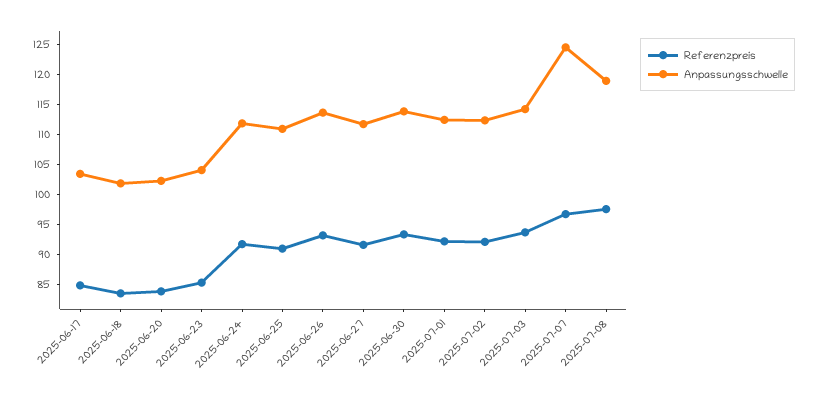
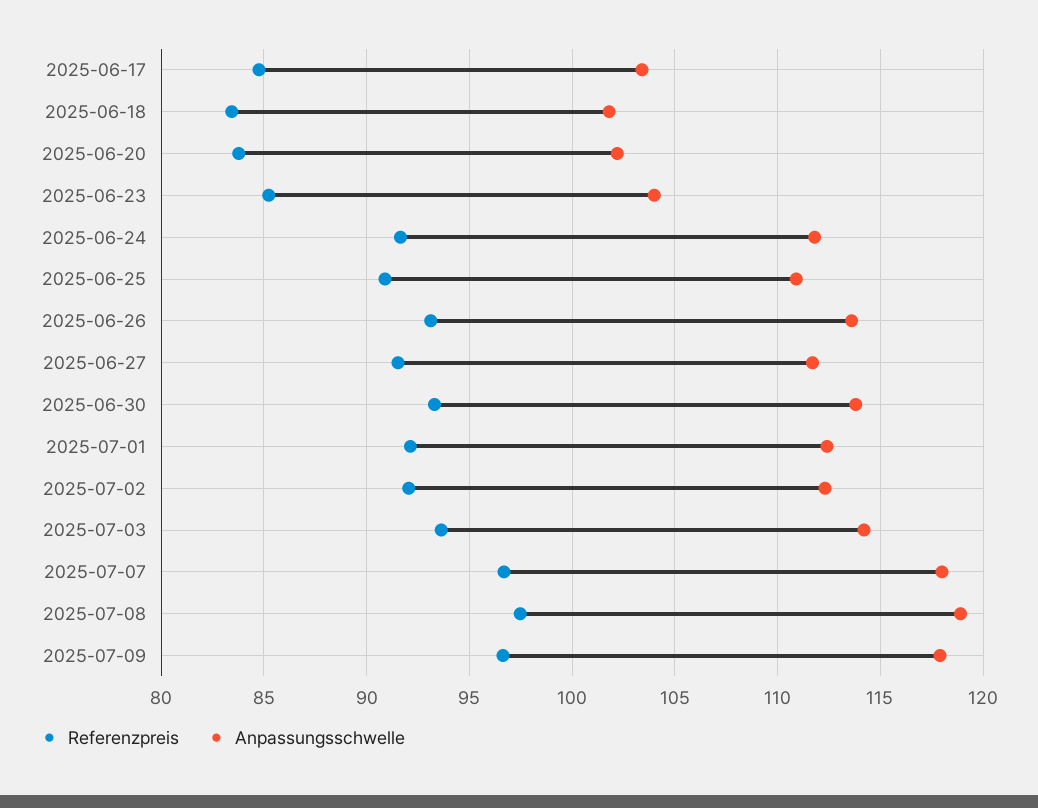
Anpassungsschwelle, 2025-07-07: 125 -> 118
Referenzpreis, 2025-07-09: none -> 96.5
Anpassungsschwelle, 2025-07-09: none -> 118

